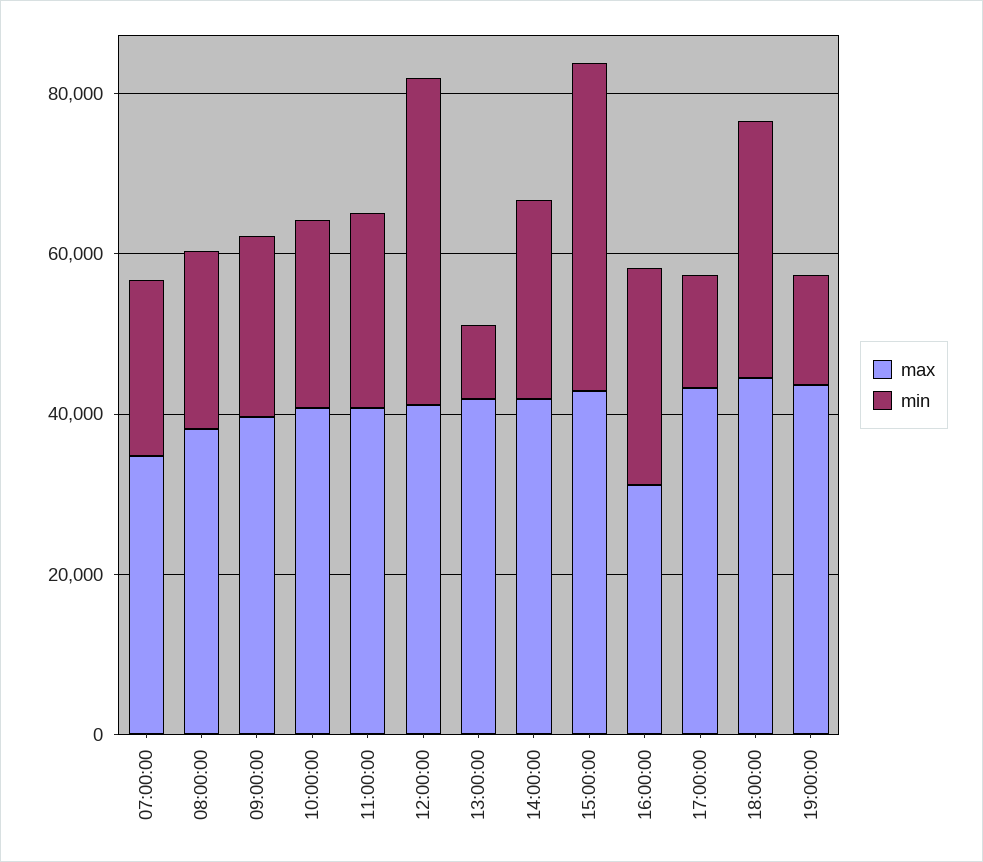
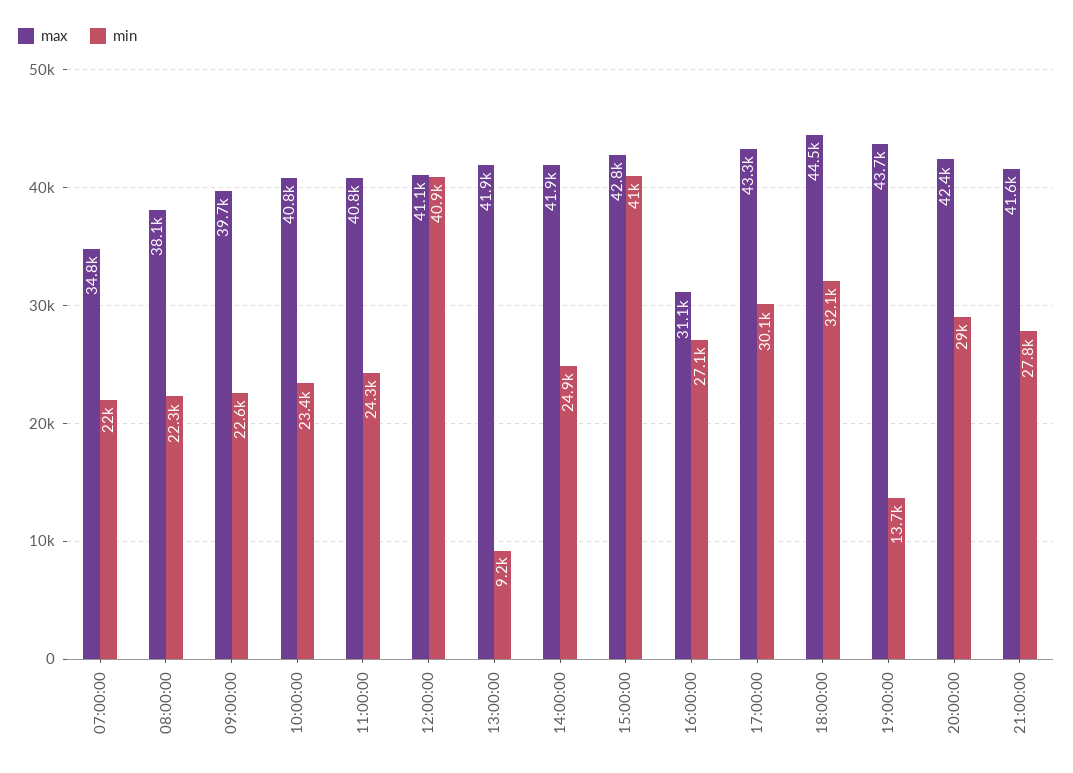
min, 17:00:00: 15000 -> 30100
max, 20:00:00: none -> 42400
min, 20:00:00: none -> 29000
max, 21:00:00: none -> 41600
min, 21:00:00: none -> 27800

